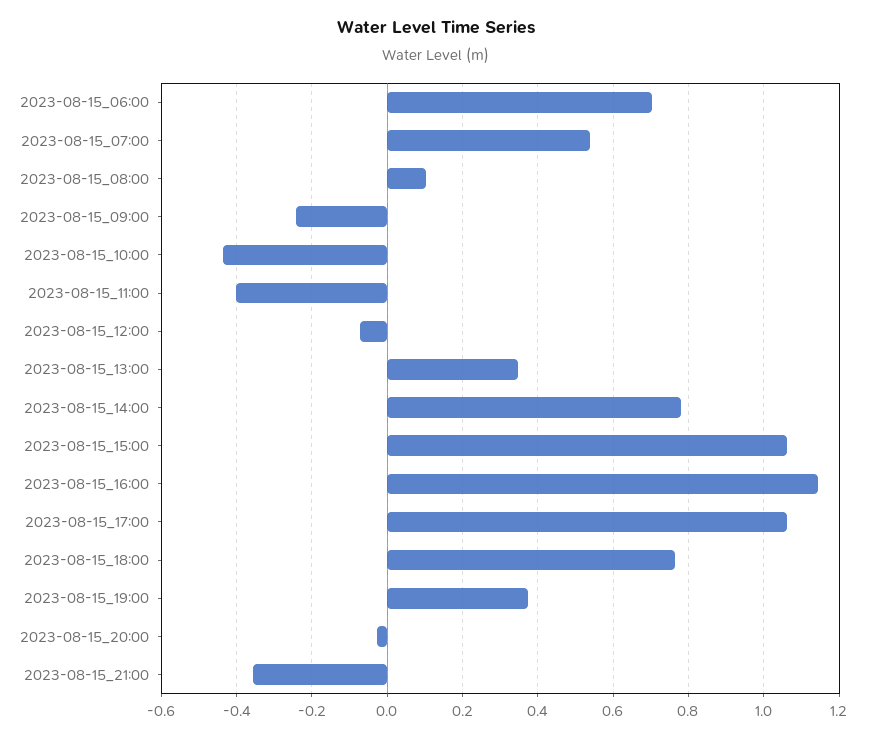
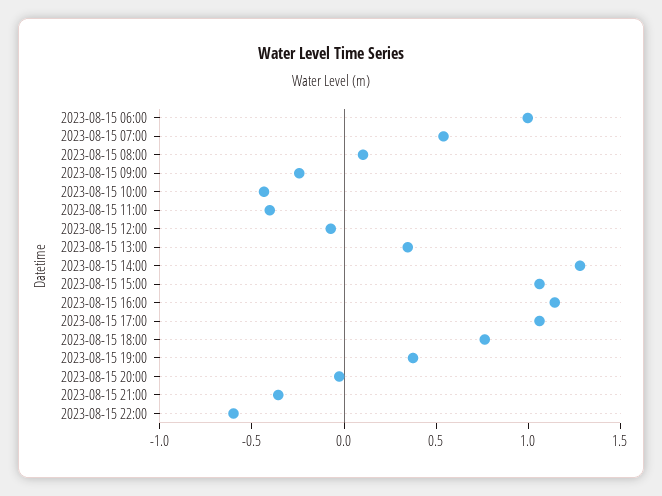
2023-08-15_06:00: 0.7 -> 1
2023-08-15_14:00: 0.78 -> 1.3
2023-08-15 22:00: none -> -0.6

